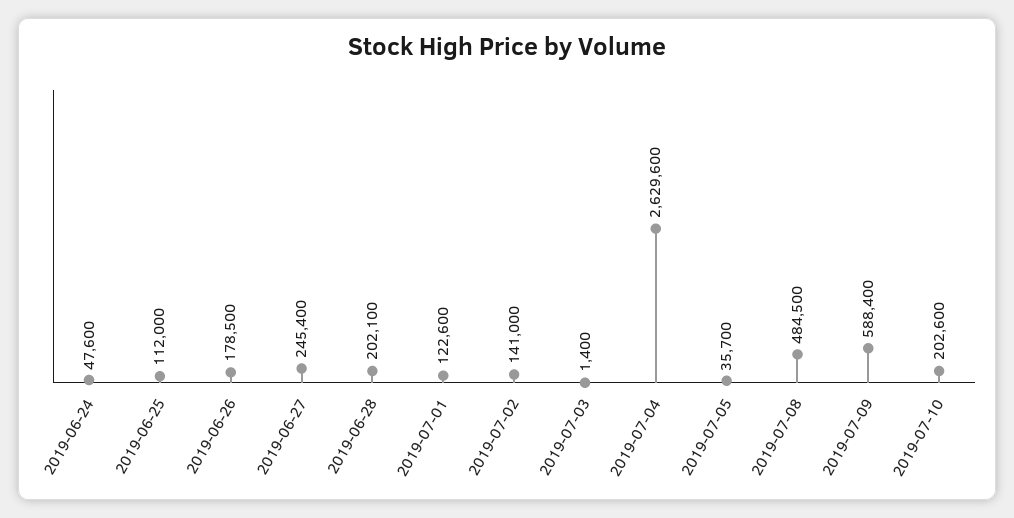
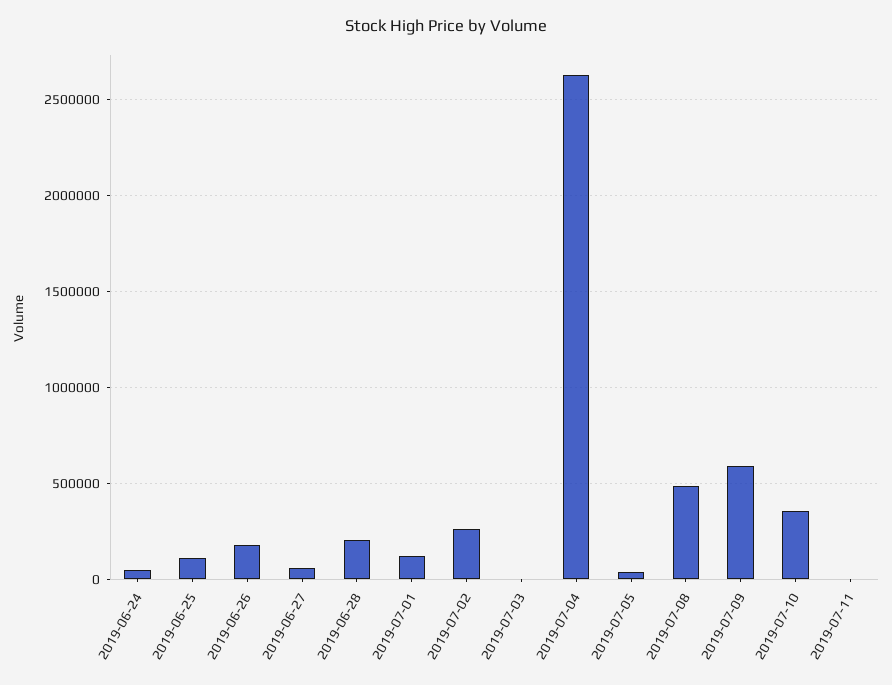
2019-06-27: 245400 -> 50000
2019-07-02: 141000 -> 250000
2019-07-10: 202600 -> 350000
2019-07-11: none -> 0

